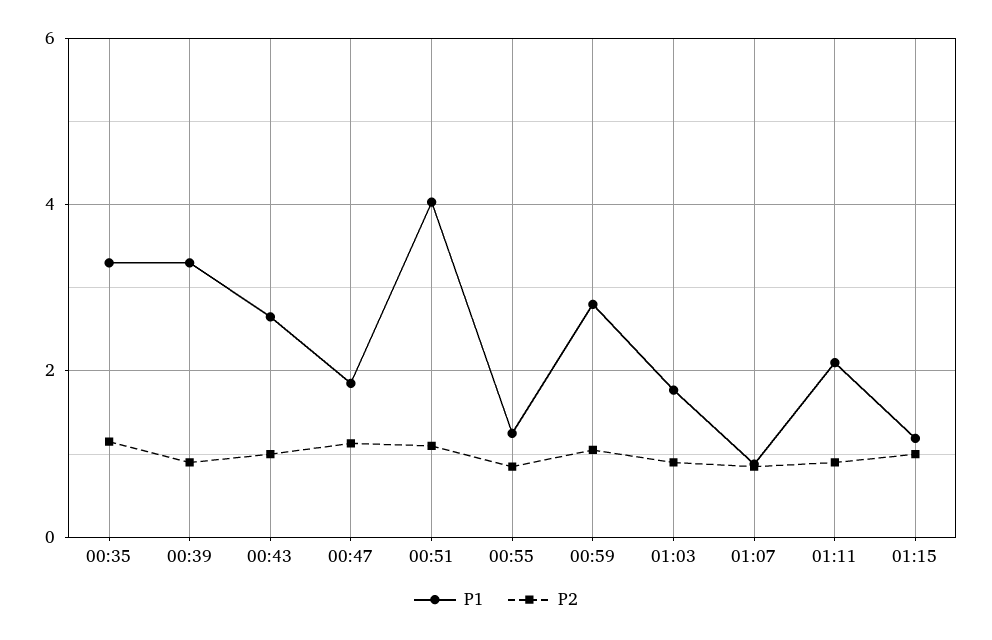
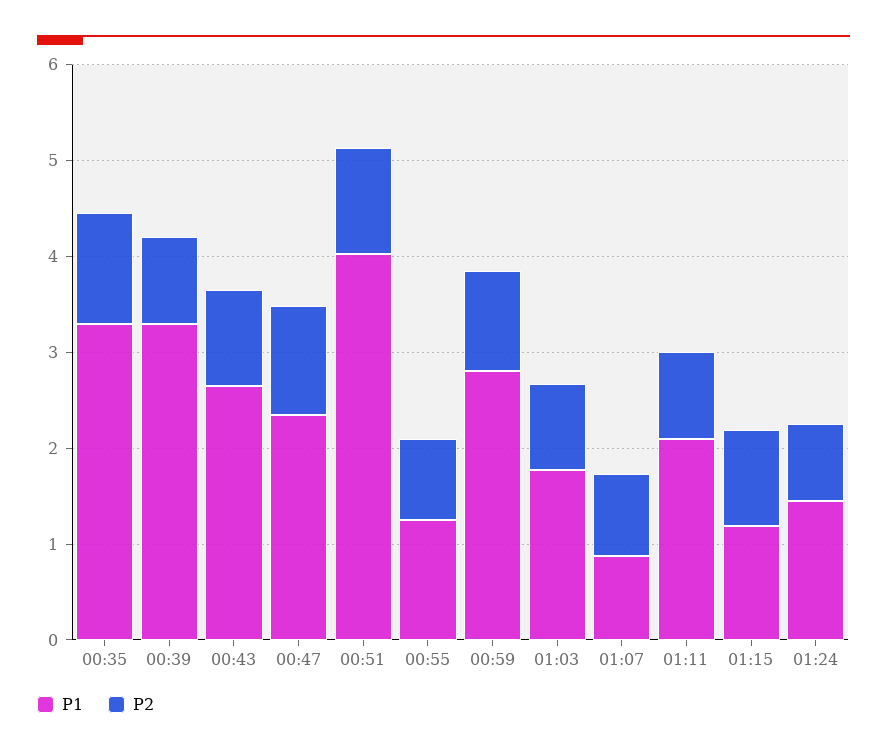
P1, 00:47: 1.8 -> 2.4
P1, 01:24: none -> 1.4
P2, 01:24: none -> 0.8

